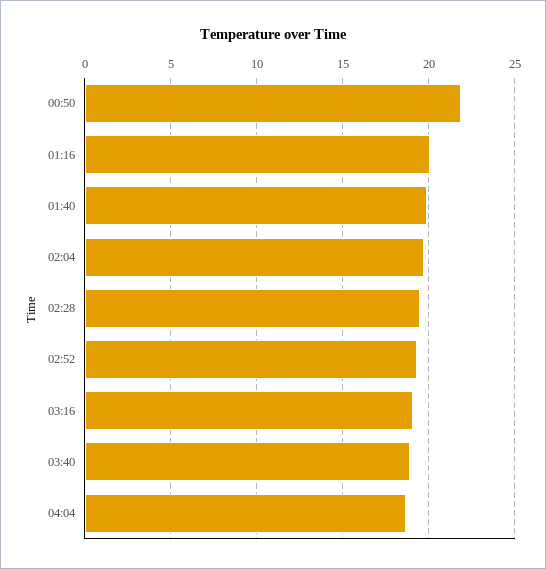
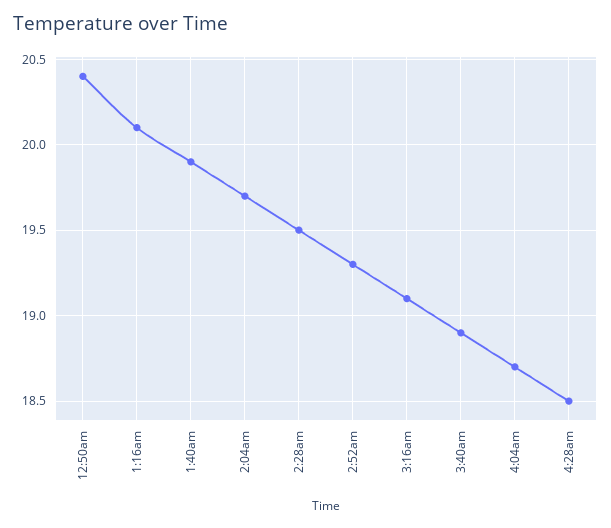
00:50: 22 -> 20.4
4:28am: none -> 18.5

